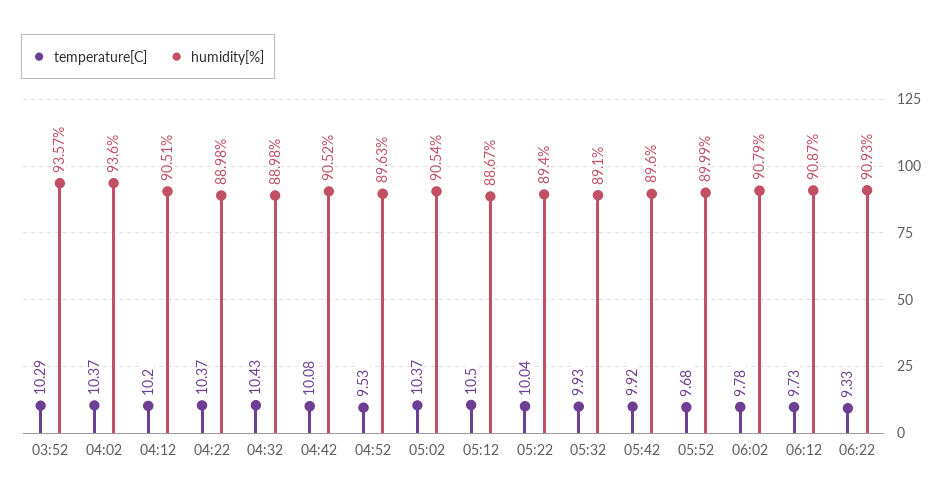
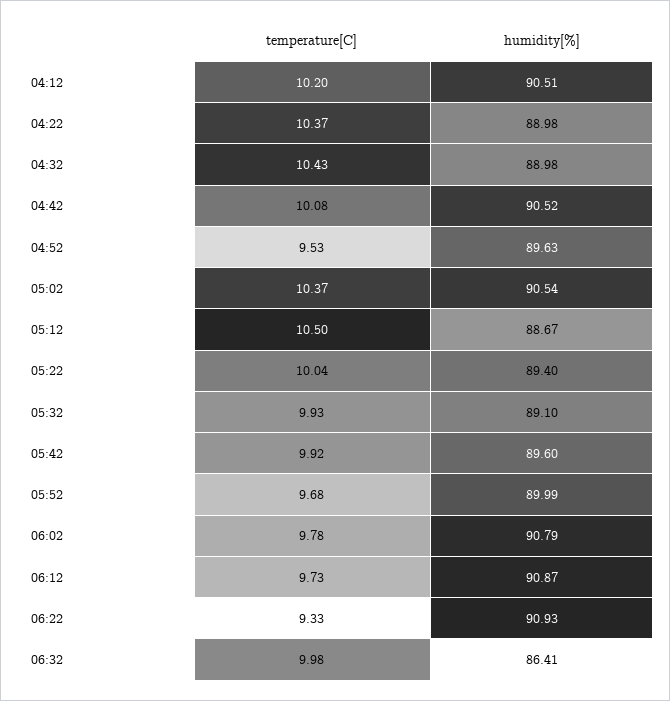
temperature[C], 03:52: 10.29 -> none
humidity[%], 03:52: 93.57 -> none
temperature[C], 04:02: 10.37 -> none
humidity[%], 04:02: 93.6 -> none
temperature[C], 06:32: none -> 9.98
humidity[%], 06:32: none -> 86.41

